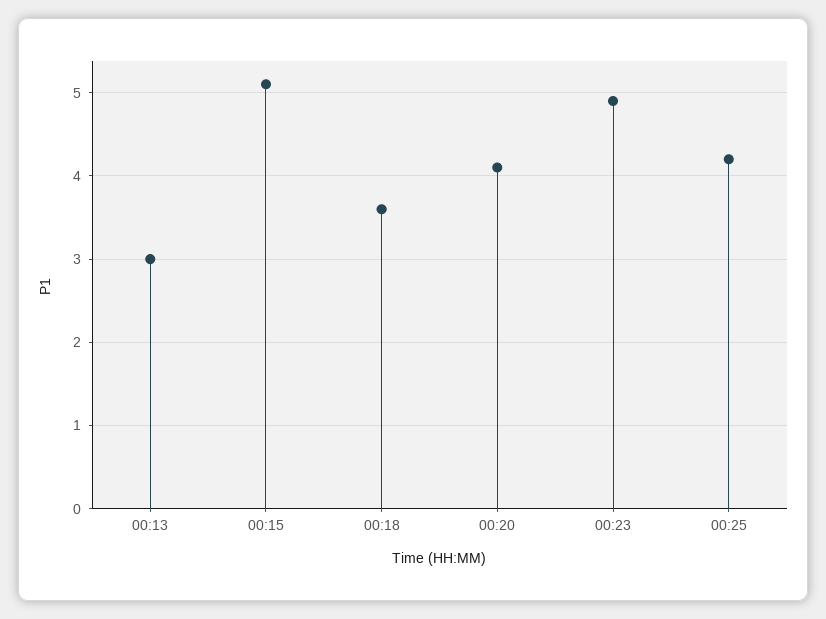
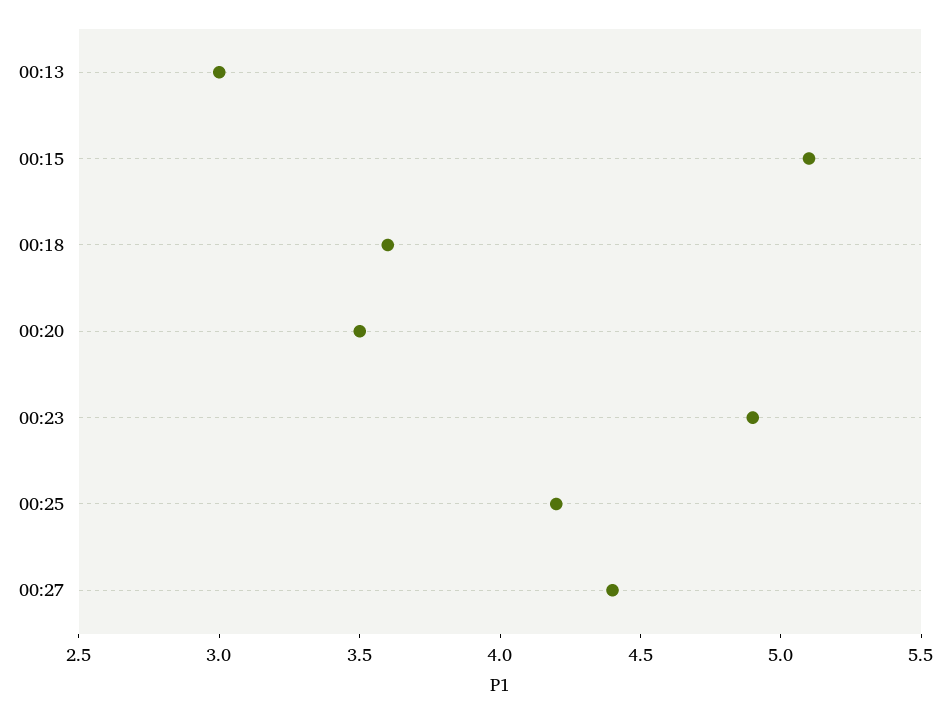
00:20: 4.1 -> 3.5
00:27: none -> 4.4

